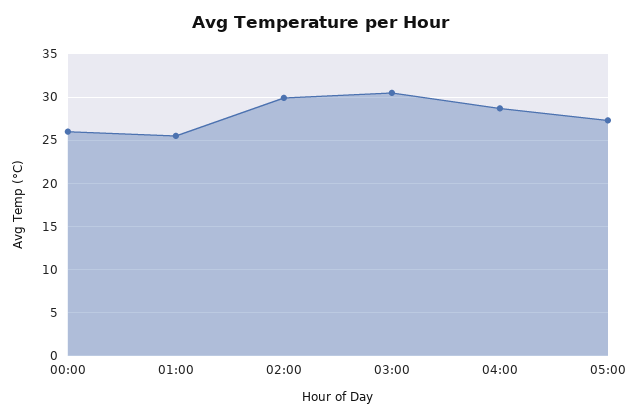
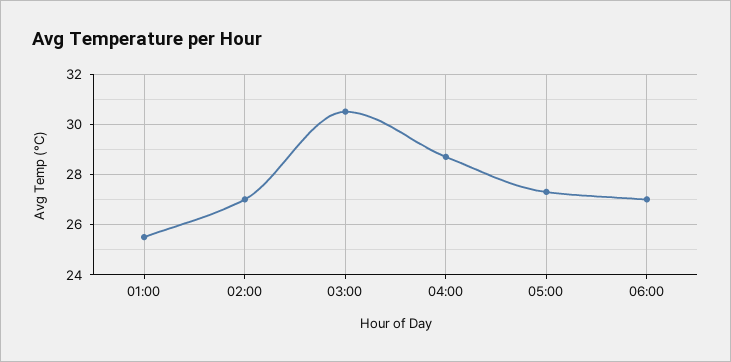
00:00: 26 -> none
02:00: 30 -> 27
06:00: none -> 27

